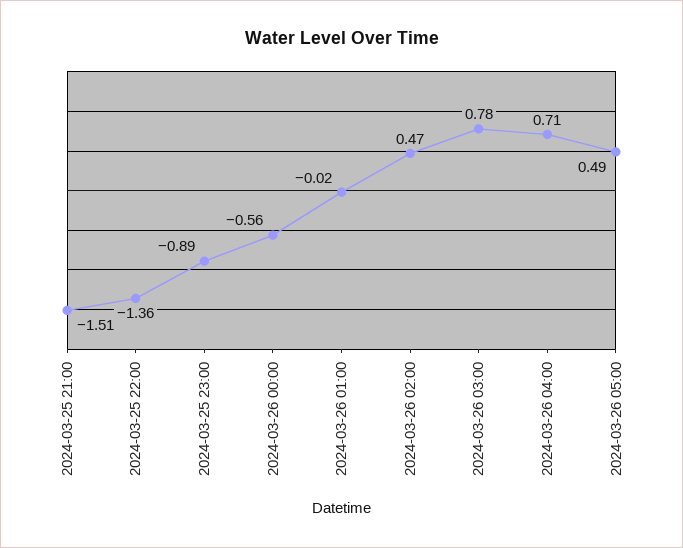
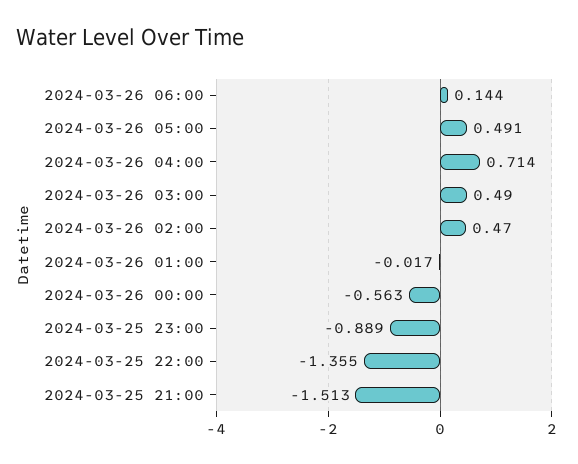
2024-03-26 03:00: 0.78 -> 0.49
2024-03-26 06:00: none -> 0.144

